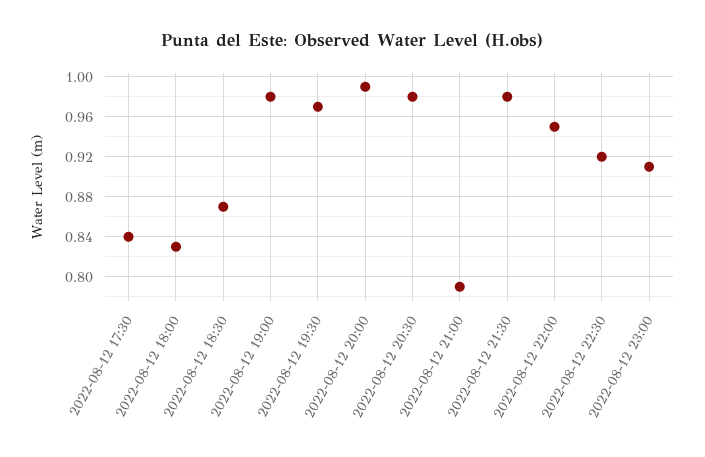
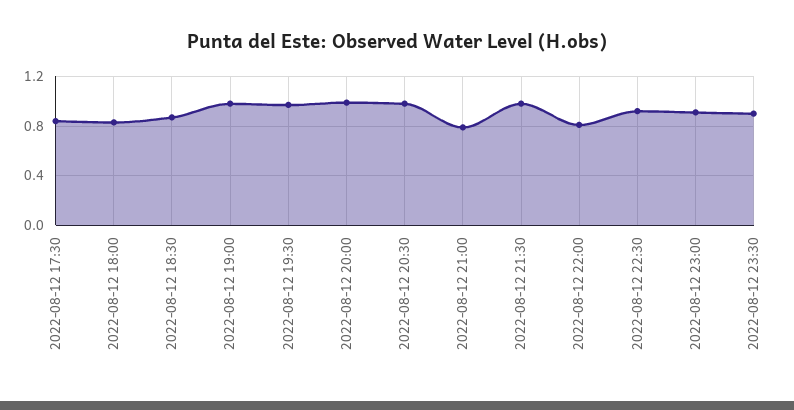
2022-08-12 22:00: 0.95 -> 0.8
2022-08-12 23:30: none -> 0.9

